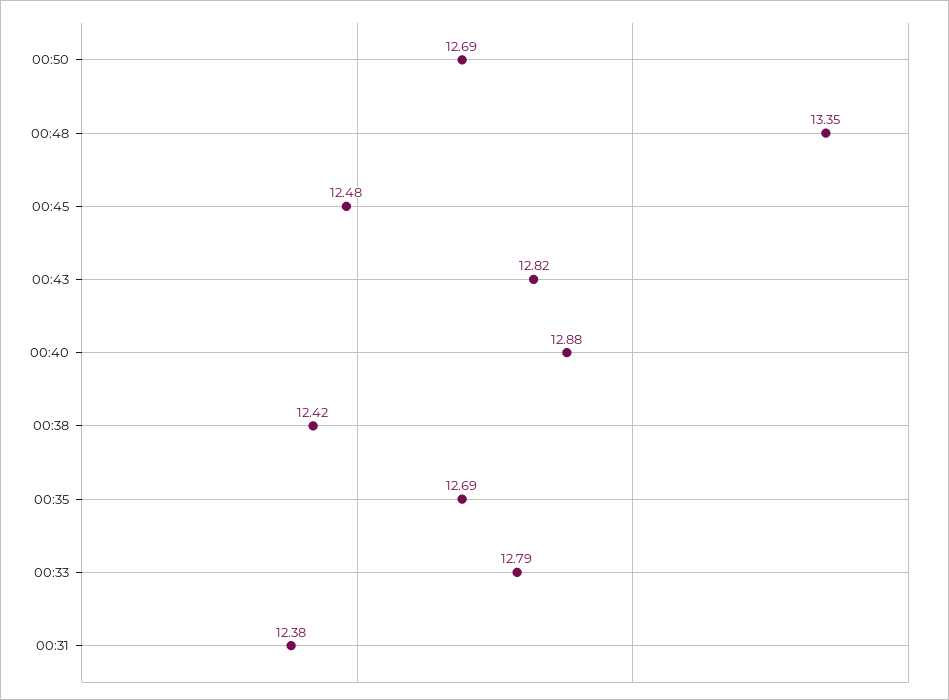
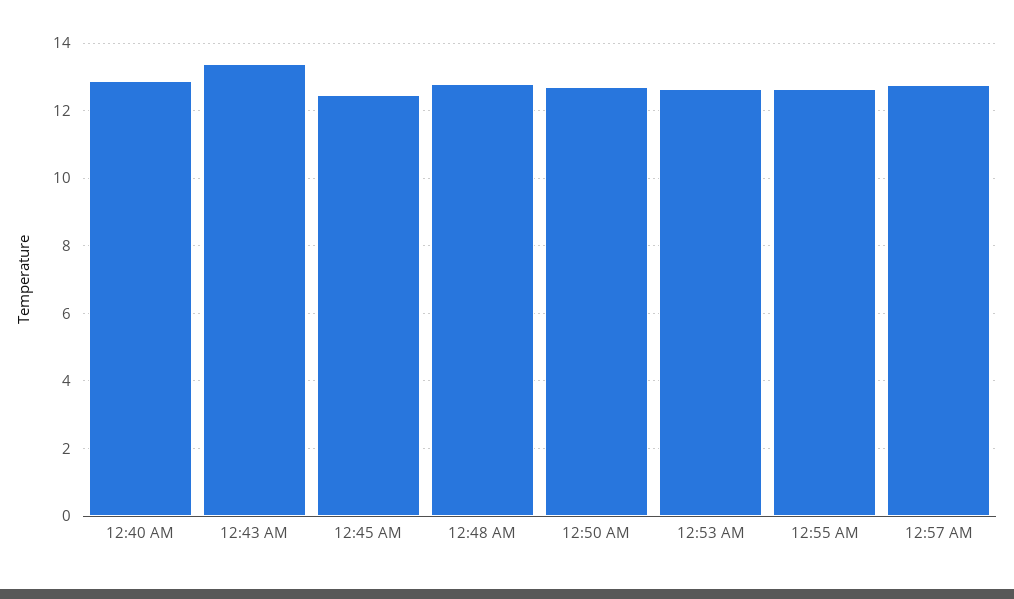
00:48: 13.35 -> 12.8
00:43: 12.82 -> 13.4
00:38: 12.42 -> none
00:35: 12.69 -> none
00:33: 12.79 -> none
00:31: 12.38 -> none
12:53 AM: none -> 12.6
12:55 AM: none -> 12.6
12:57 AM: none -> 12.8

